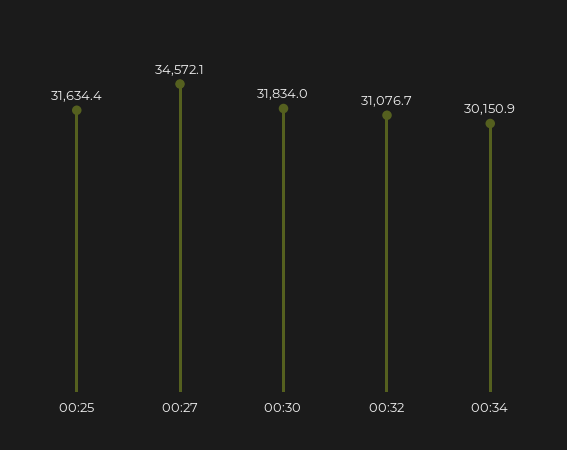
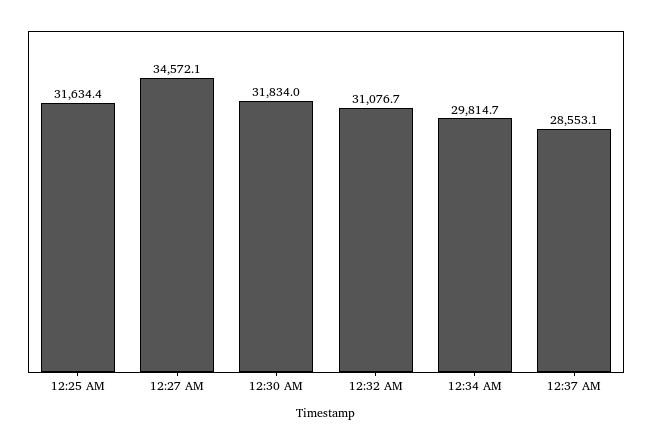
00:34: 30150.9 -> 29814.7
12:37 AM: none -> 28553.1

